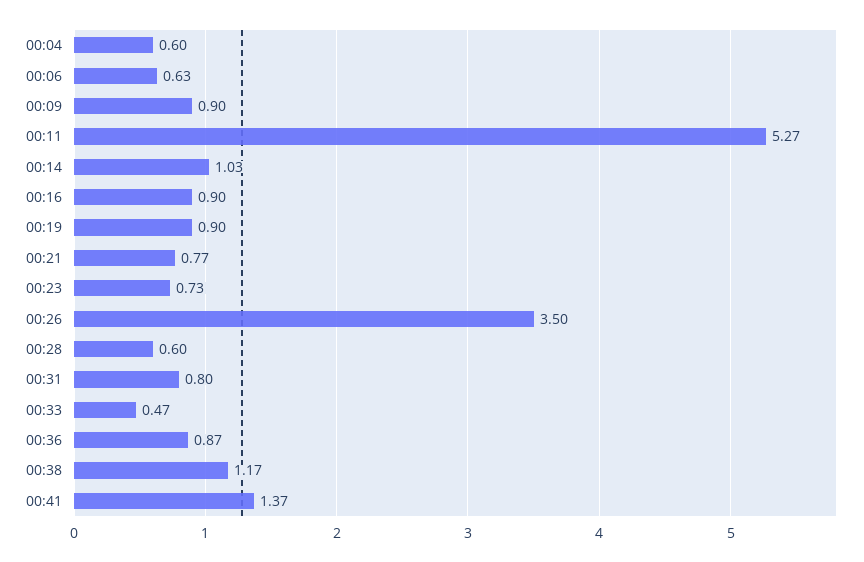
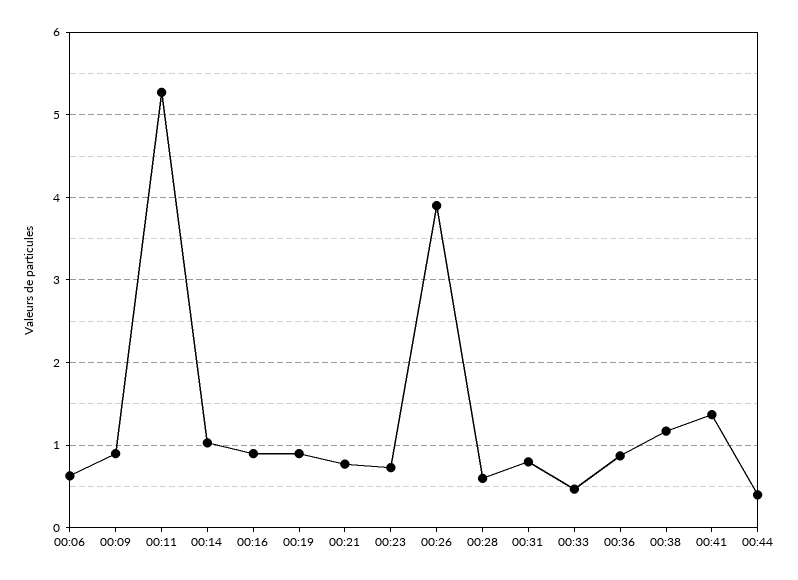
00:04: 0.6 -> none
00:26: 3.5 -> 3.9
00:44: none -> 0.4

